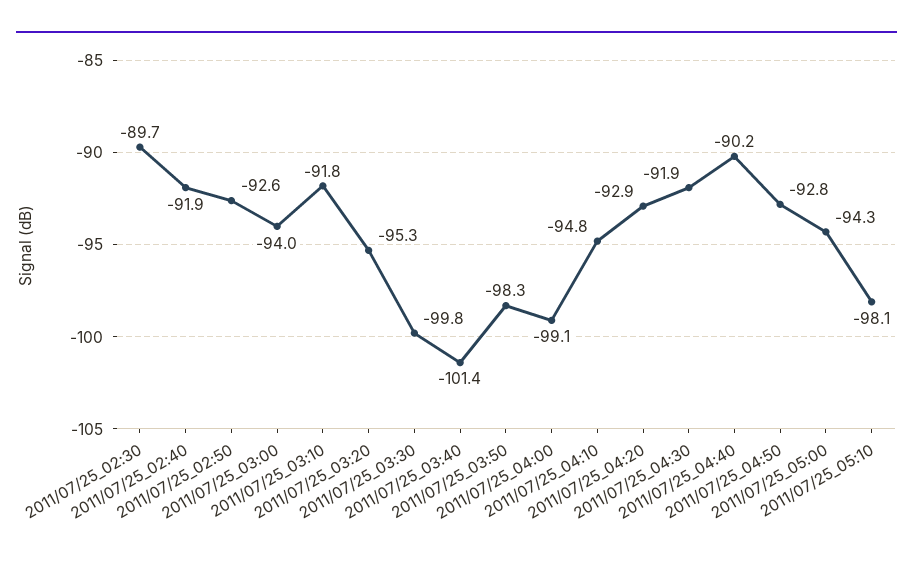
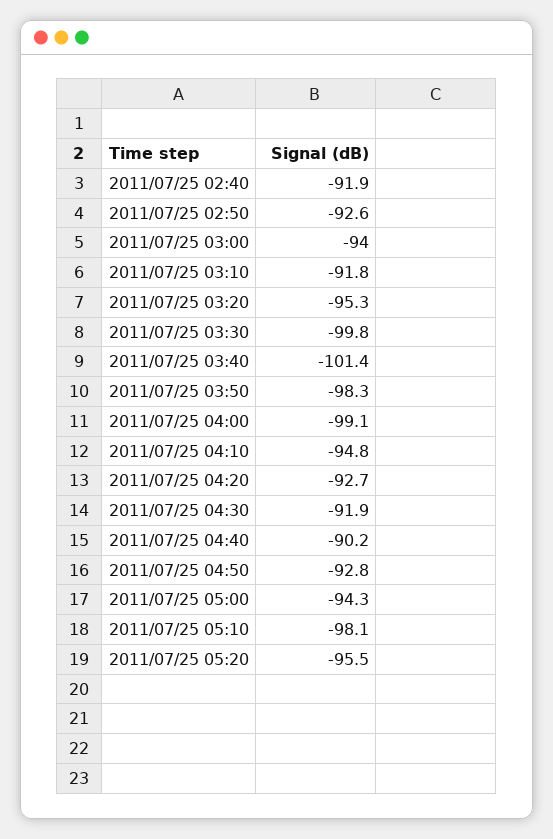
2011/07/25_02:30: -89.7 -> none
2011/07/25_04:20: -92.9 -> -92.7
2011/07/25 05:20: none -> -95.5

